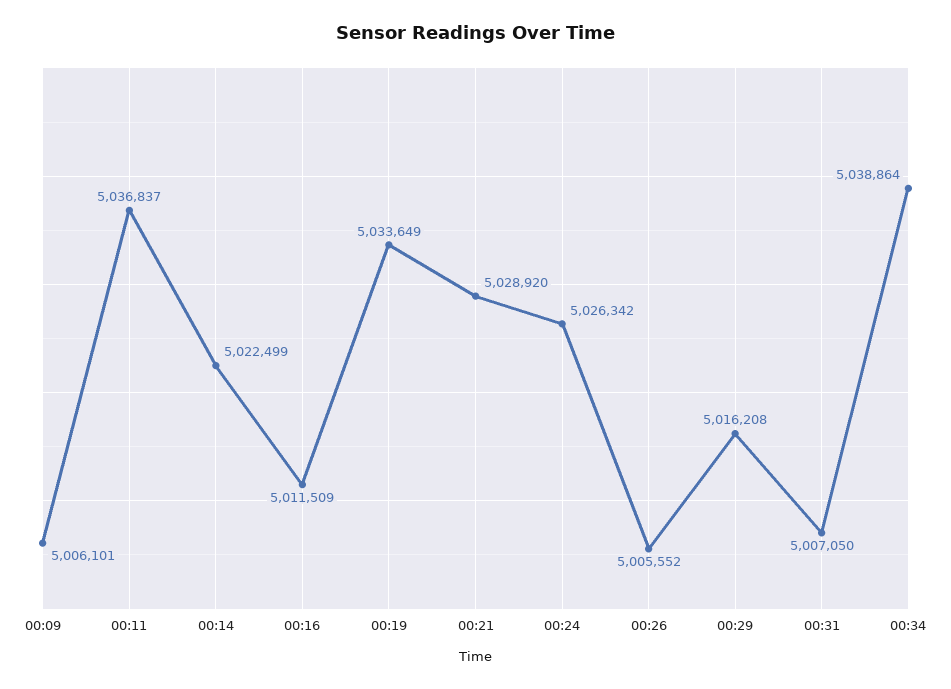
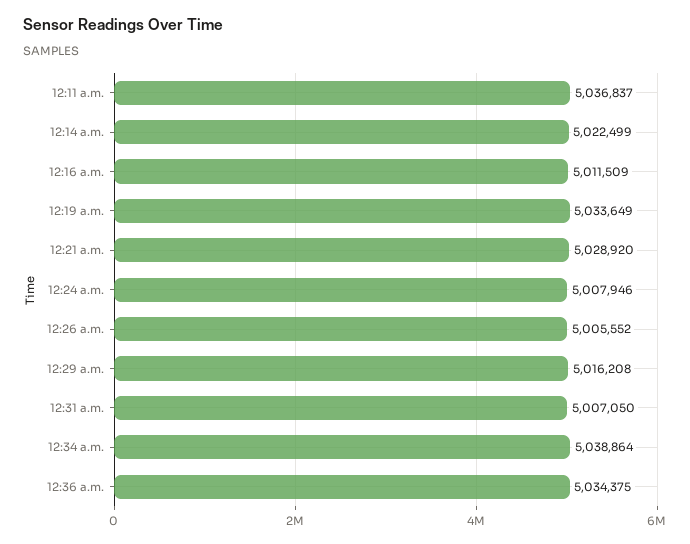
00:09: 5006101 -> none
00:24: 5026342 -> 5007946
12:36 a.m.: none -> 5034375

